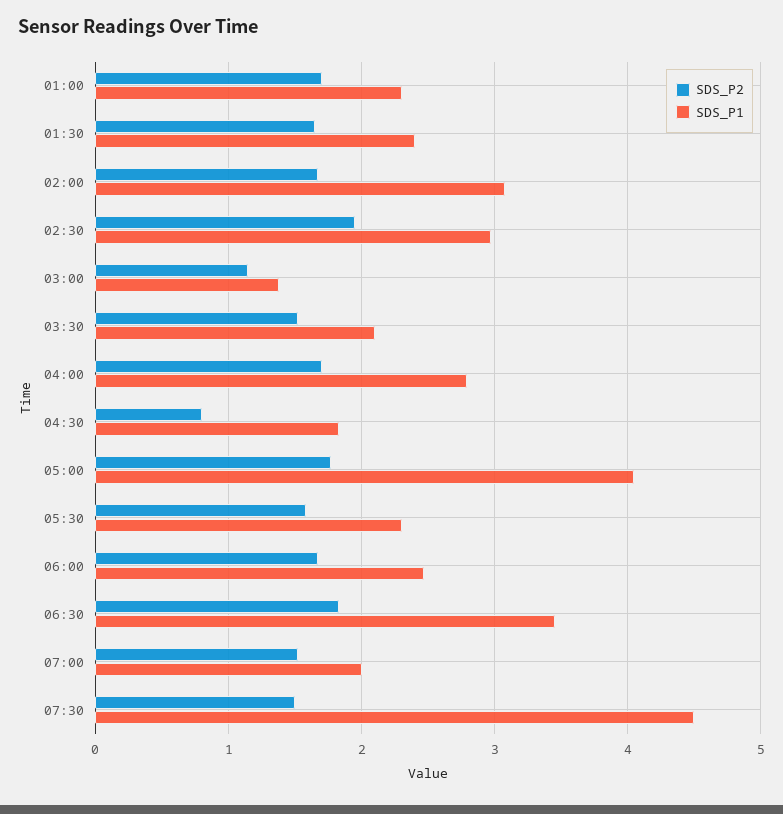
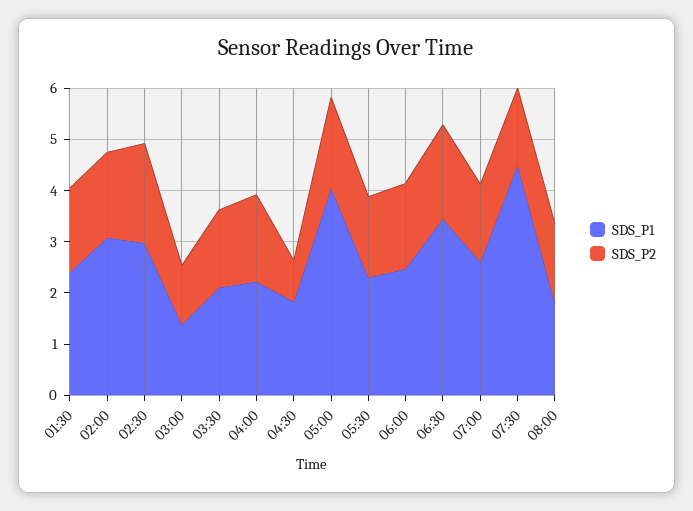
SDS_P2, 01:00: 1.7 -> none
SDS_P1, 01:00: 2.3 -> none
SDS_P1, 04:00: 2.8 -> 2.2
SDS_P1, 07:00: 2 -> 2.6
SDS_P1, 08:00: none -> 1.8
SDS_P2, 08:00: none -> 1.6

